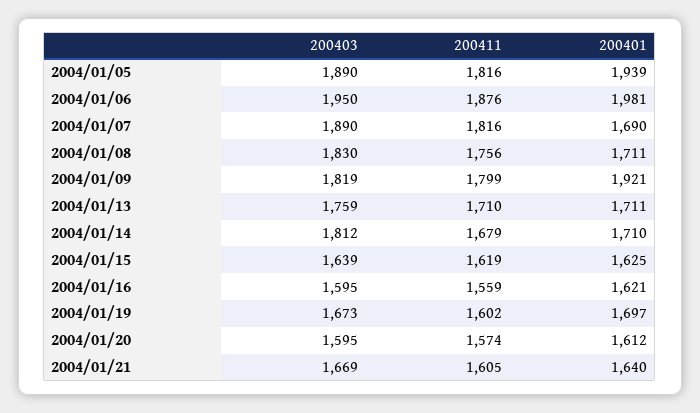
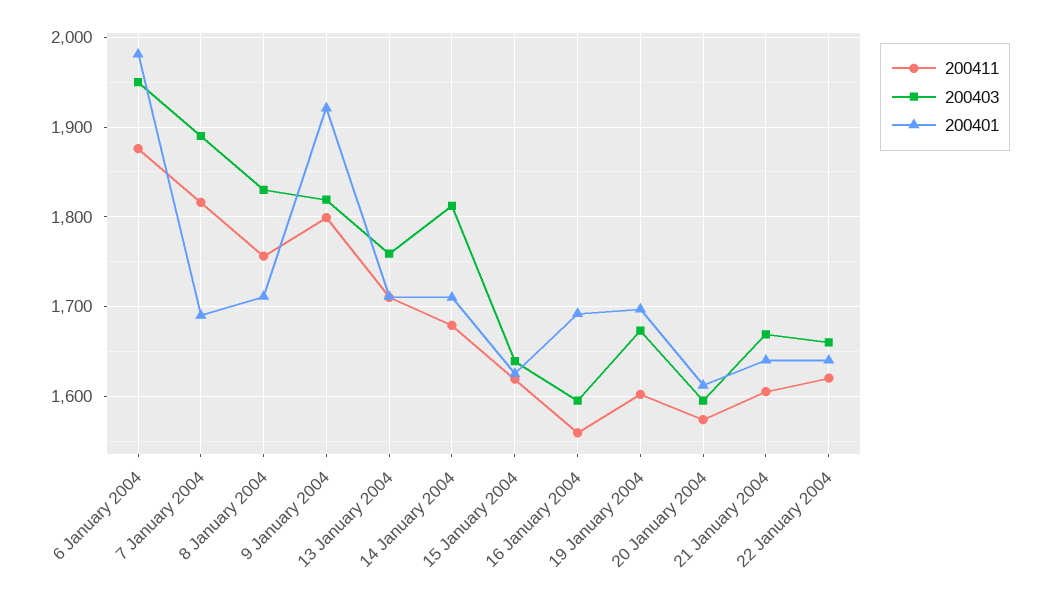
200403, 2004/01/05: 1890 -> none
200411, 2004/01/05: 1816 -> none
200401, 2004/01/05: 1939 -> none
200401, 2004/01/16: 1621 -> 1690
200411, 22 January 2004: none -> 1620
200403, 22 January 2004: none -> 1660
200401, 22 January 2004: none -> 1640

